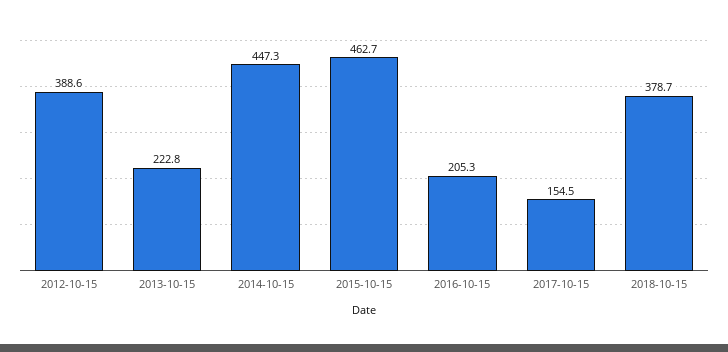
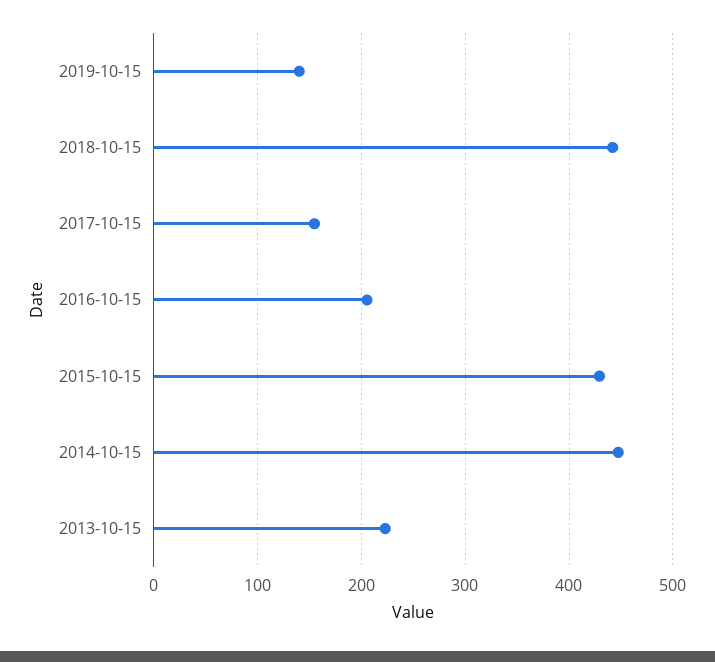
2012-10-15: 388.6 -> none
2015-10-15: 462.7 -> 430
2018-10-15: 378.7 -> 440
2019-10-15: none -> 140

